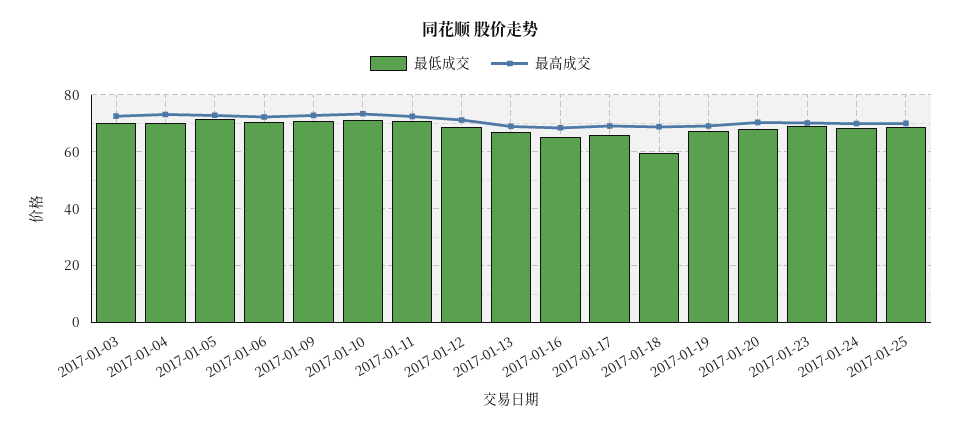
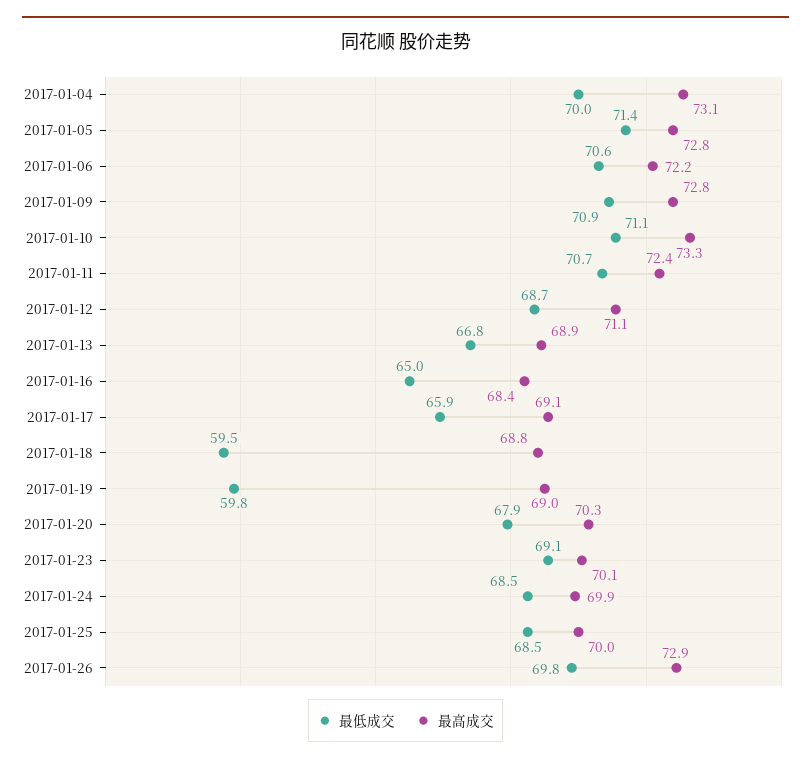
最低成交, 2017-01-03: 70 -> none
最高成交, 2017-01-03: 72.5 -> none
最低成交, 2017-01-19: 67.5 -> 59.8
最低成交, 2017-01-26: none -> 69.8
最高成交, 2017-01-26: none -> 72.9

